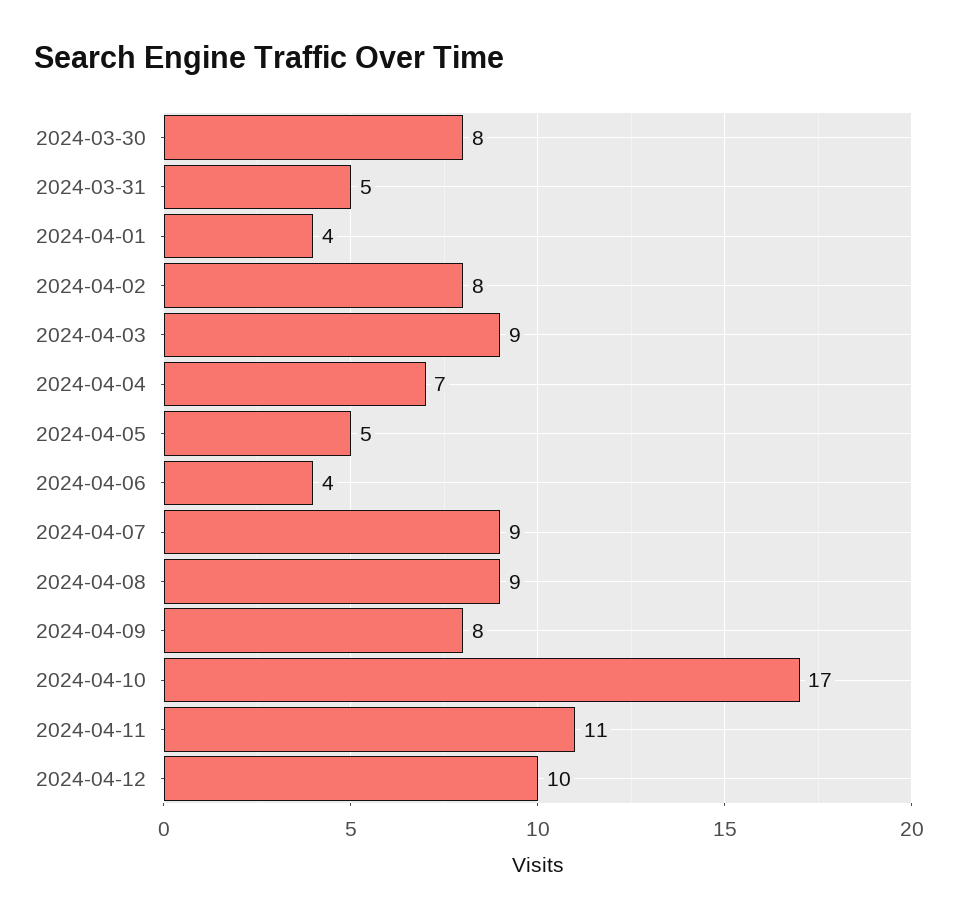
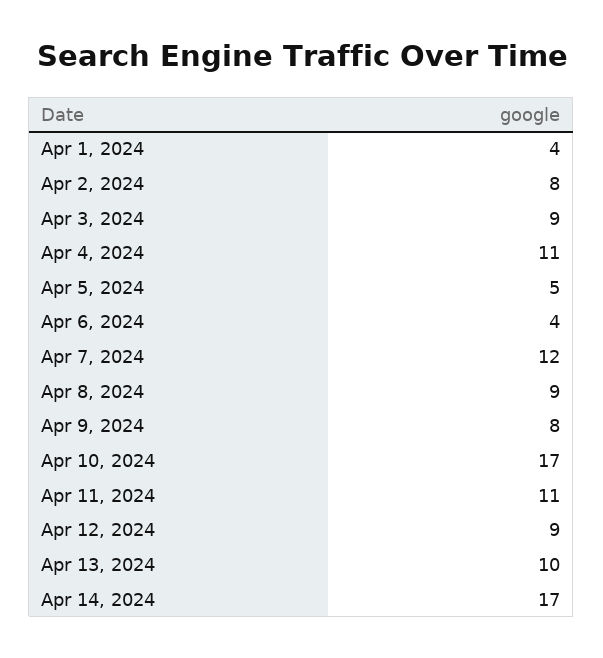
2024-03-30: 8 -> none
2024-03-31: 5 -> none
2024-04-04: 7 -> 11
2024-04-07: 9 -> 12
2024-04-12: 10 -> 9
Apr 13, 2024: none -> 10
Apr 14, 2024: none -> 17

